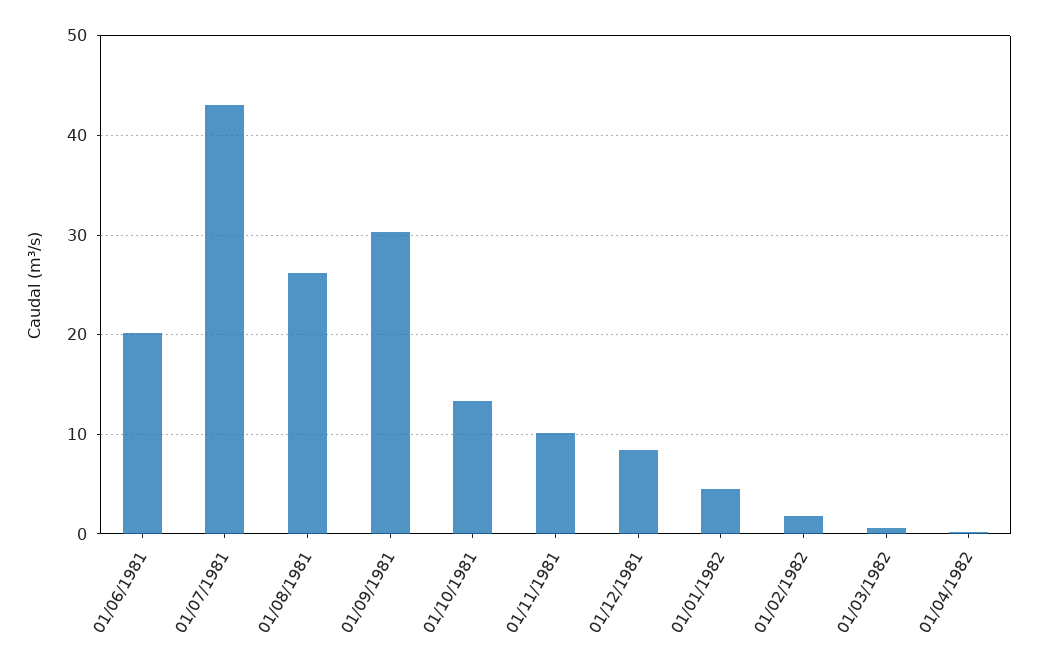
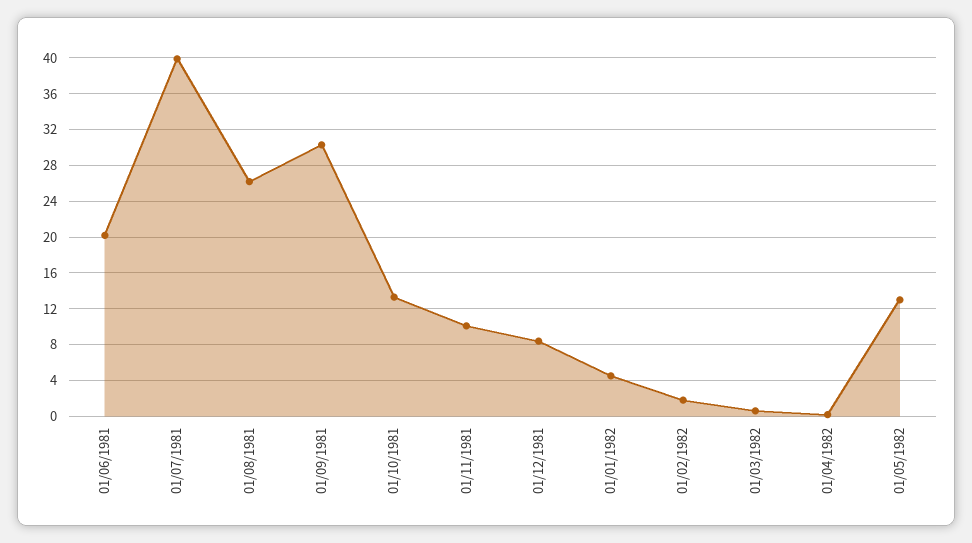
01/07/1981: 43 -> 40
01/05/1982: none -> 13

